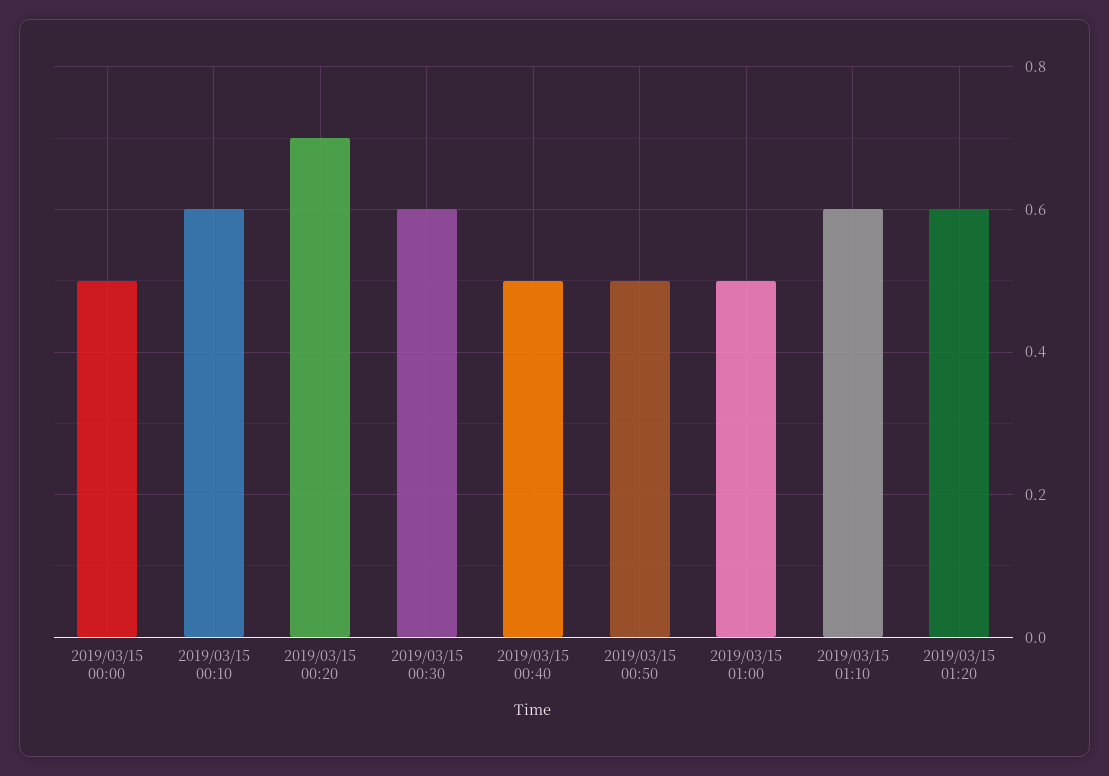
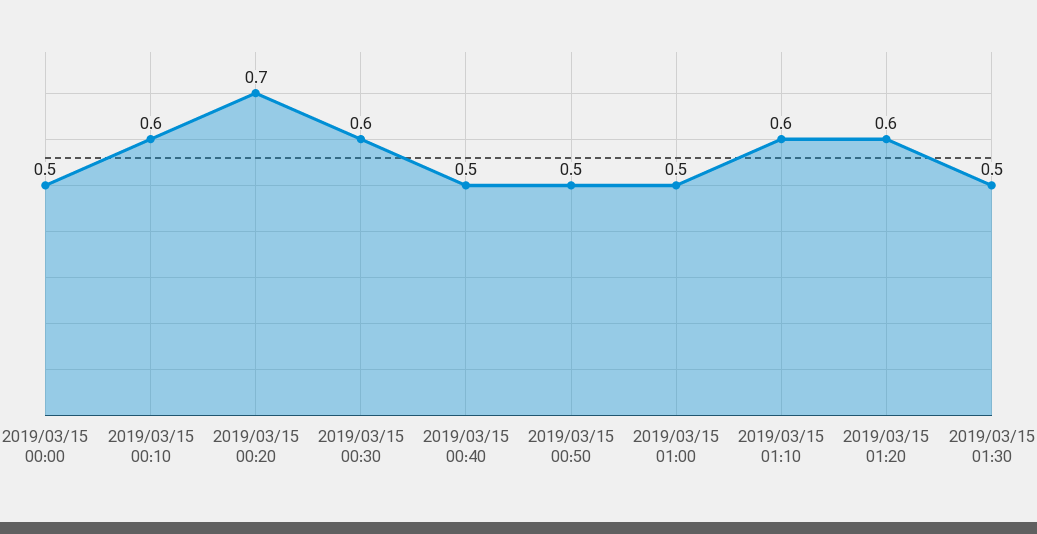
2019/03/15 01:30: none -> 0.5

